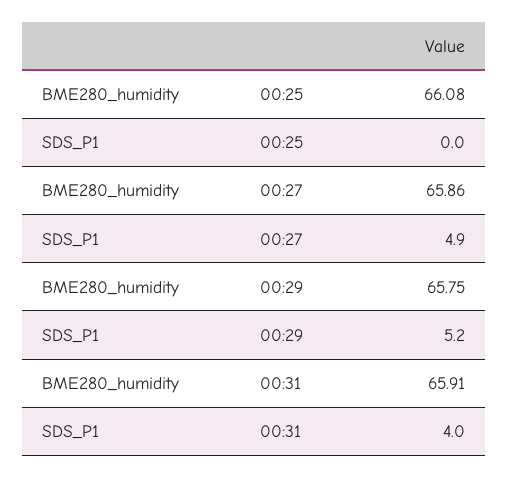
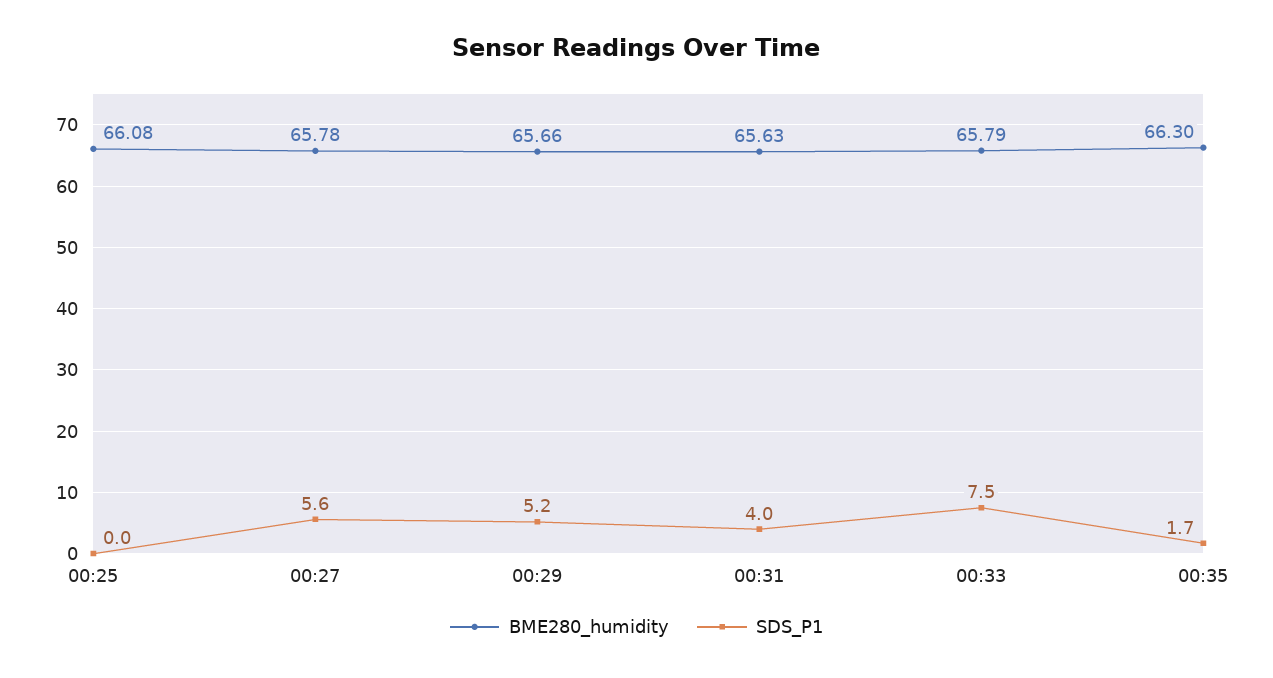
BME280_humidity, 00:27: 65.86 -> 65.78
SDS_P1, 00:27: 4.9 -> 5.6
BME280_humidity, 00:29: 65.75 -> 65.66
BME280_humidity, 00:31: 65.91 -> 65.63
BME280_humidity, 00:33: none -> 65.79
SDS_P1, 00:33: none -> 7.5
BME280_humidity, 00:35: none -> 66.3
SDS_P1, 00:35: none -> 1.7

